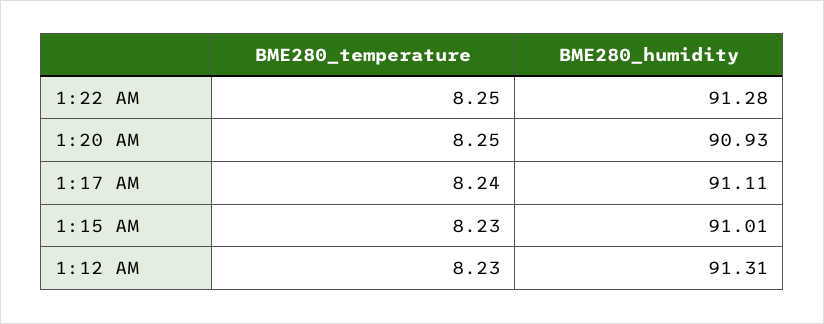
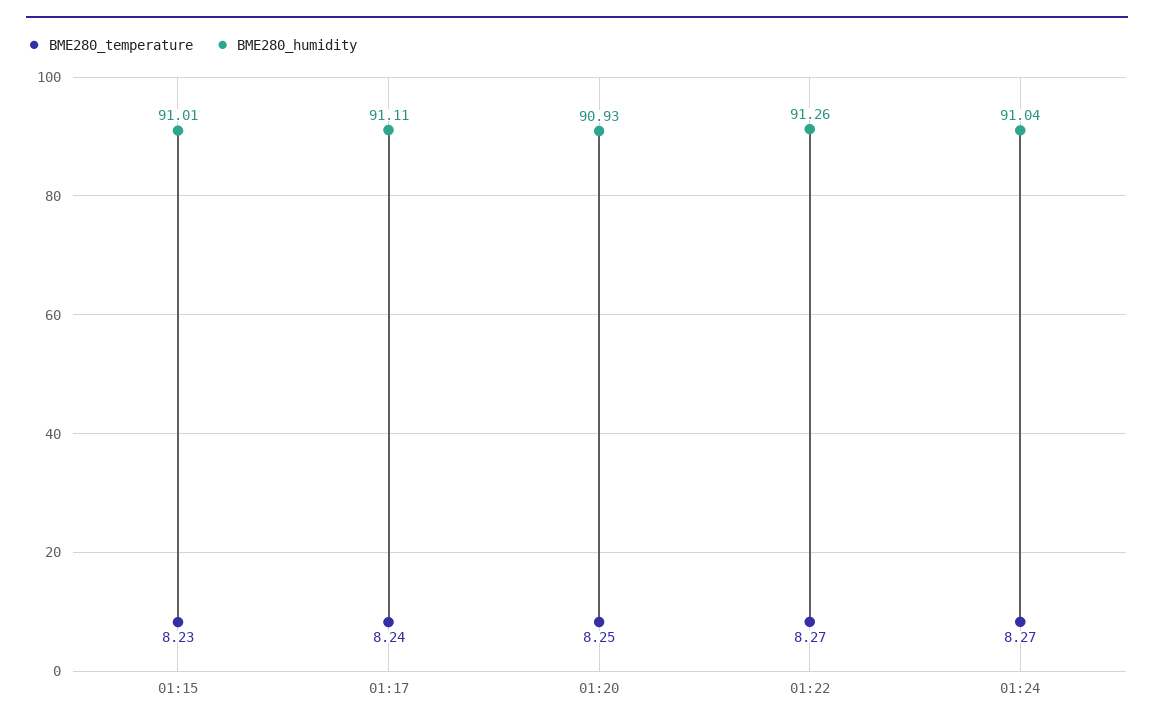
BME280_temperature, 1:22 AM: 8.25 -> 8.27
BME280_humidity, 1:22 AM: 91.28 -> 91.26
BME280_temperature, 1:12 AM: 8.23 -> none
BME280_humidity, 1:12 AM: 91.31 -> none
BME280_temperature, 01:24: none -> 8.27
BME280_humidity, 01:24: none -> 91.04

